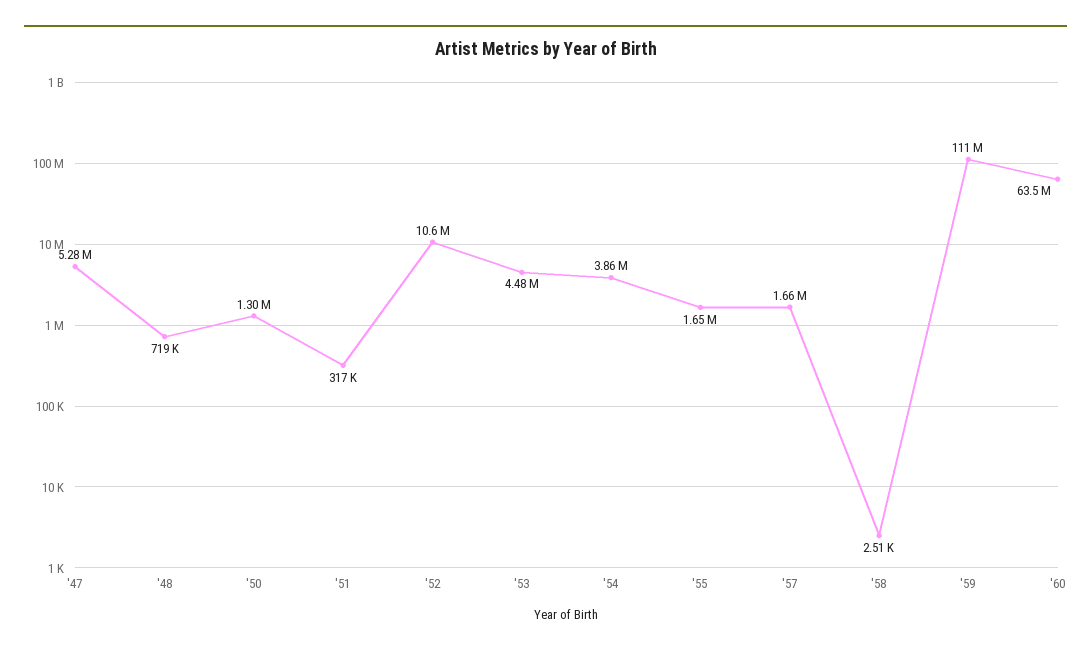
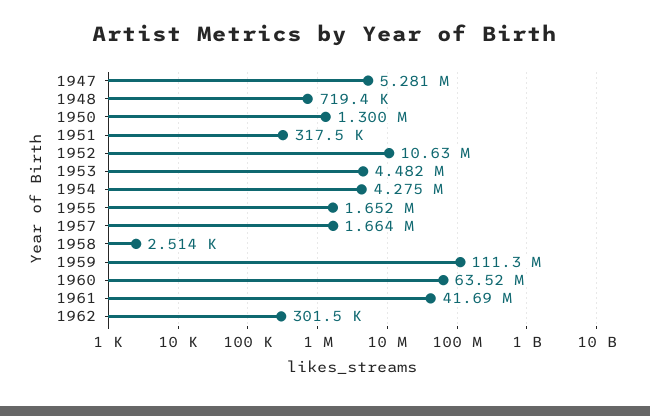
'54: 3860000 -> 4275000
1961: none -> 41690000
1962: none -> 301500

